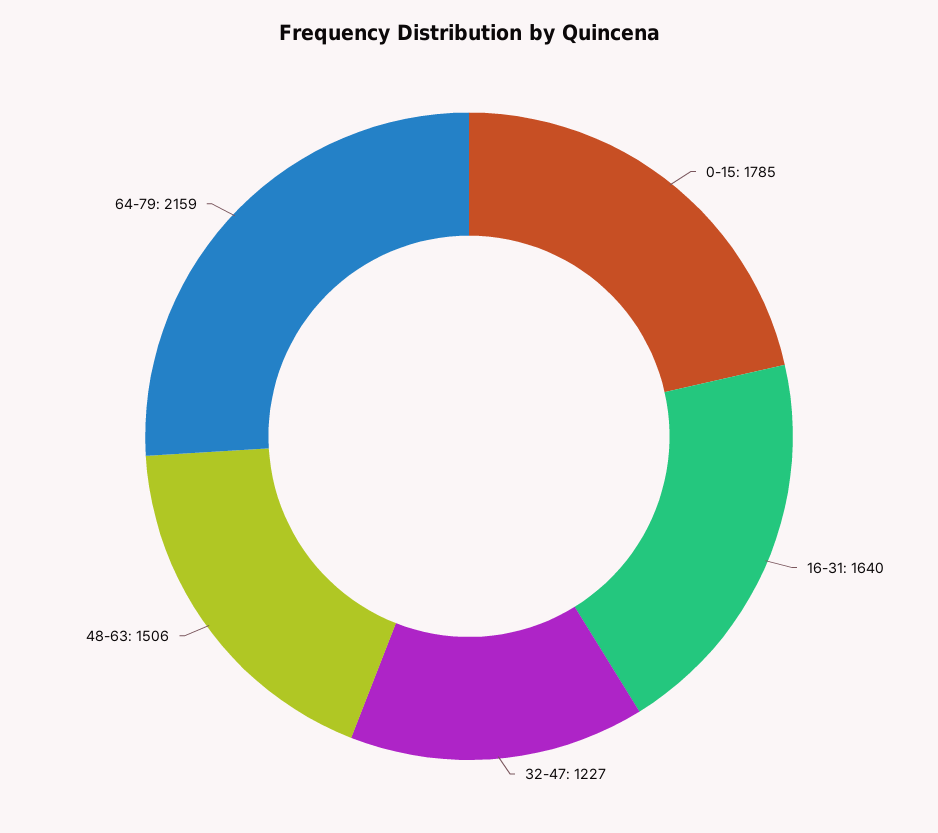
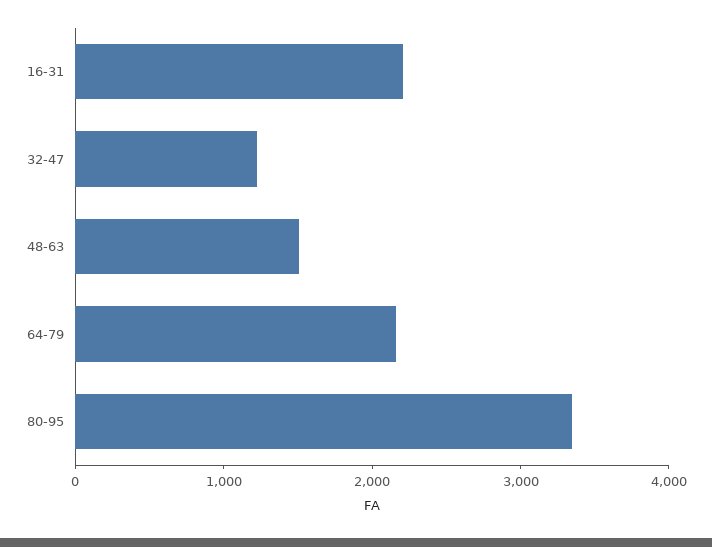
0-15: 1785 -> none
16-31: 1640 -> 2200
80-95: none -> 3400

